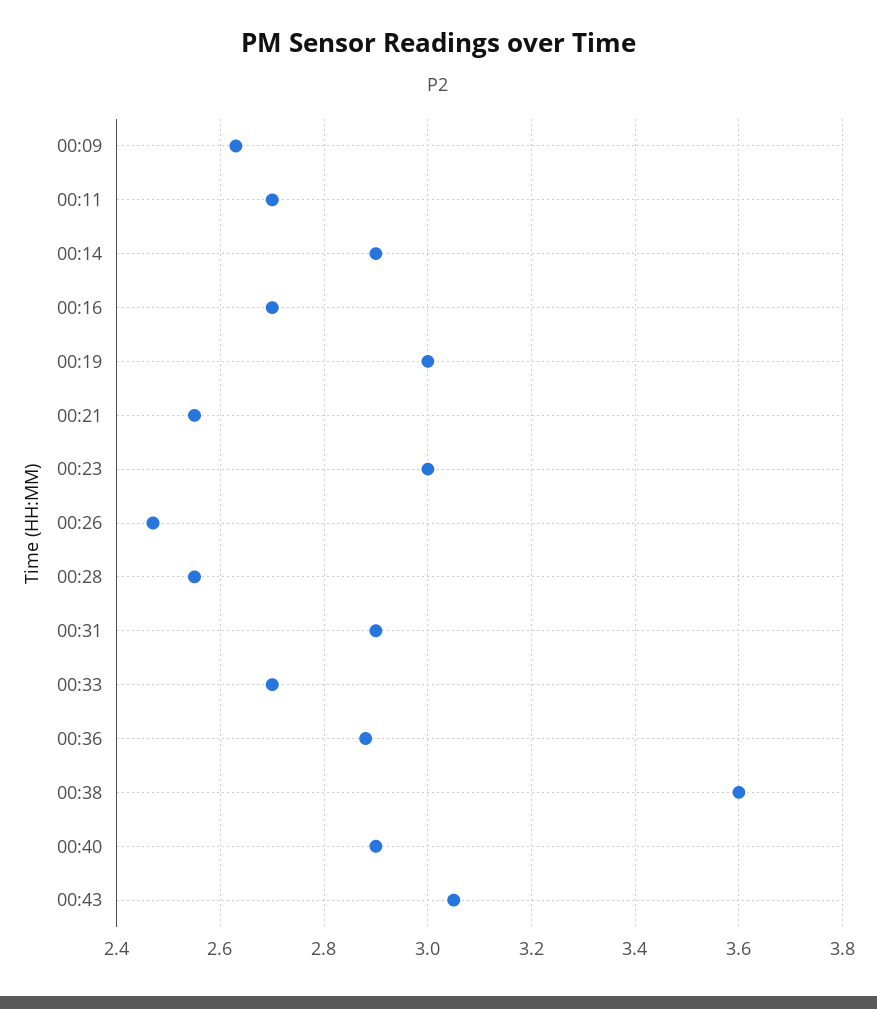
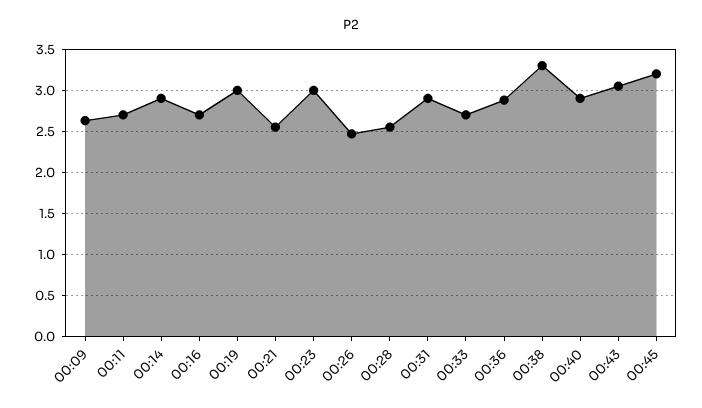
00:38: 3.6 -> 3.3
00:45: none -> 3.2

